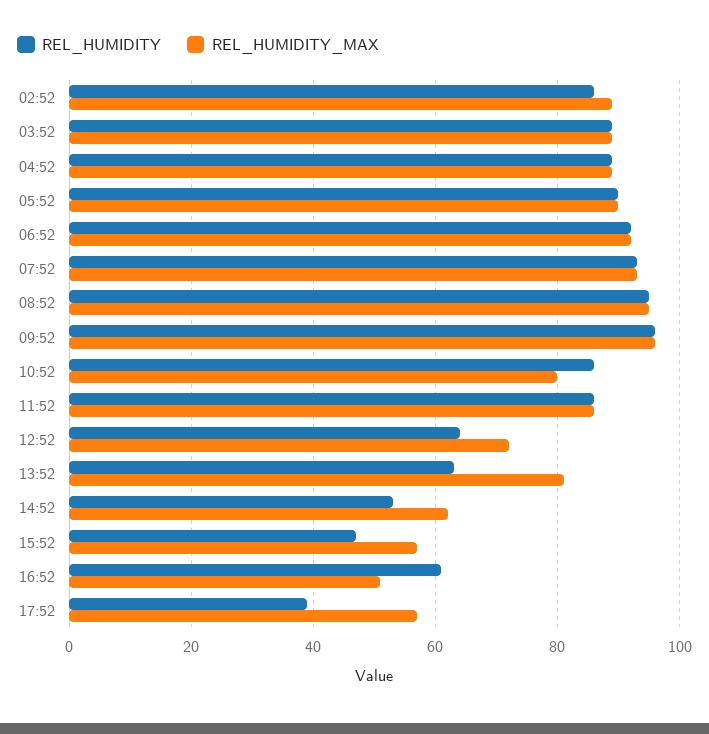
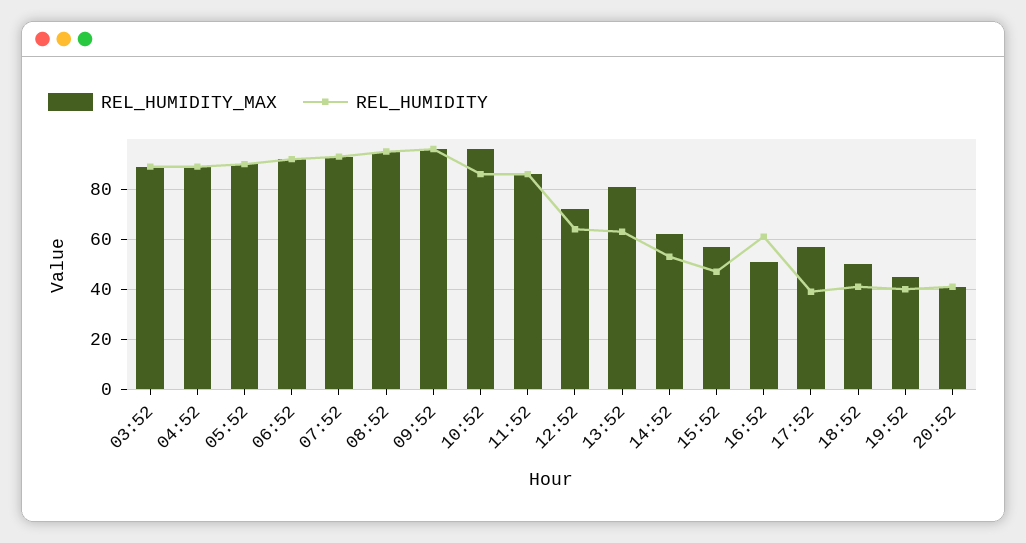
REL_HUMIDITY, 02:52: 85 -> none
REL_HUMIDITY_MAX, 02:52: 90 -> none
REL_HUMIDITY_MAX, 10:52: 80 -> 95
REL_HUMIDITY_MAX, 18:52: none -> 50
REL_HUMIDITY, 18:52: none -> 40
REL_HUMIDITY_MAX, 19:52: none -> 45
REL_HUMIDITY, 19:52: none -> 40
REL_HUMIDITY_MAX, 20:52: none -> 40
REL_HUMIDITY, 20:52: none -> 40

